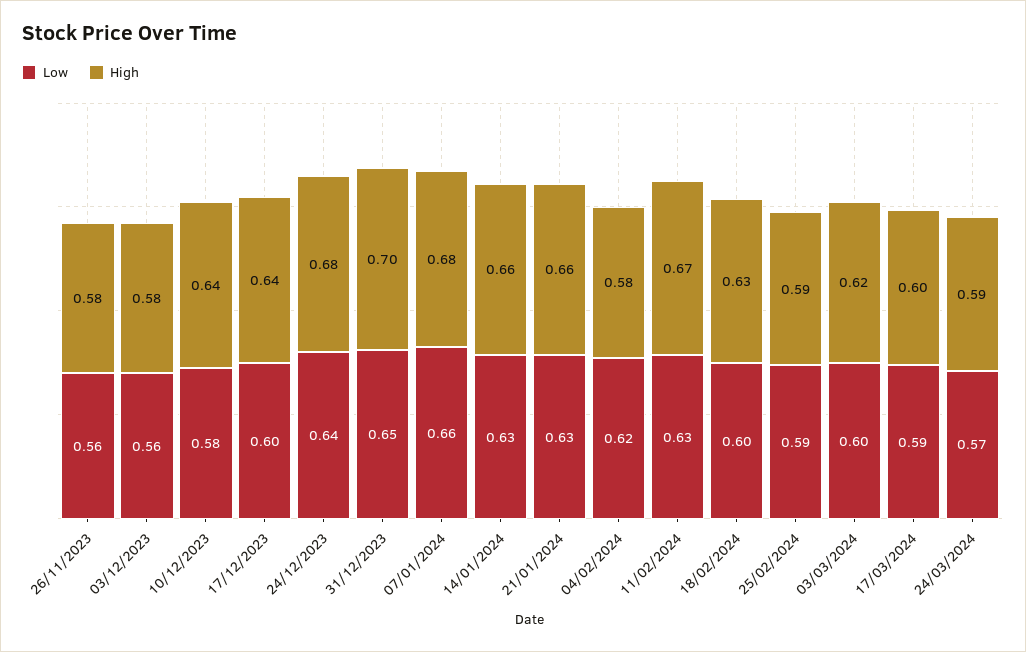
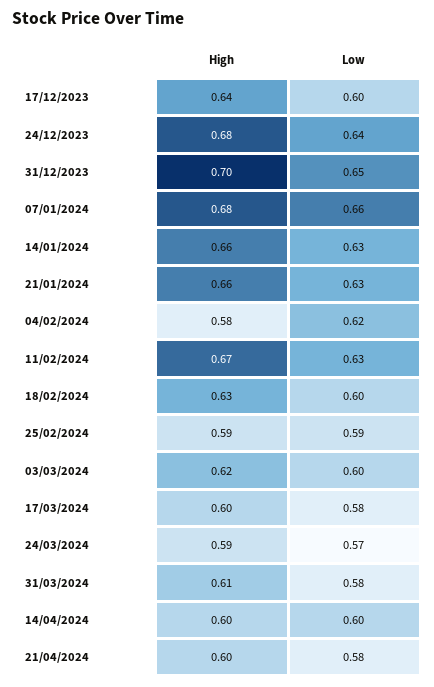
Low, 26/11/2023: 0.56 -> none
High, 26/11/2023: 0.58 -> none
Low, 03/12/2023: 0.56 -> none
High, 03/12/2023: 0.58 -> none
Low, 10/12/2023: 0.58 -> none
High, 10/12/2023: 0.64 -> none
Low, 17/03/2024: 0.59 -> 0.58
High, 31/03/2024: none -> 0.61
Low, 31/03/2024: none -> 0.58
High, 14/04/2024: none -> 0.6
Low, 14/04/2024: none -> 0.6
High, 21/04/2024: none -> 0.6
Low, 21/04/2024: none -> 0.58

